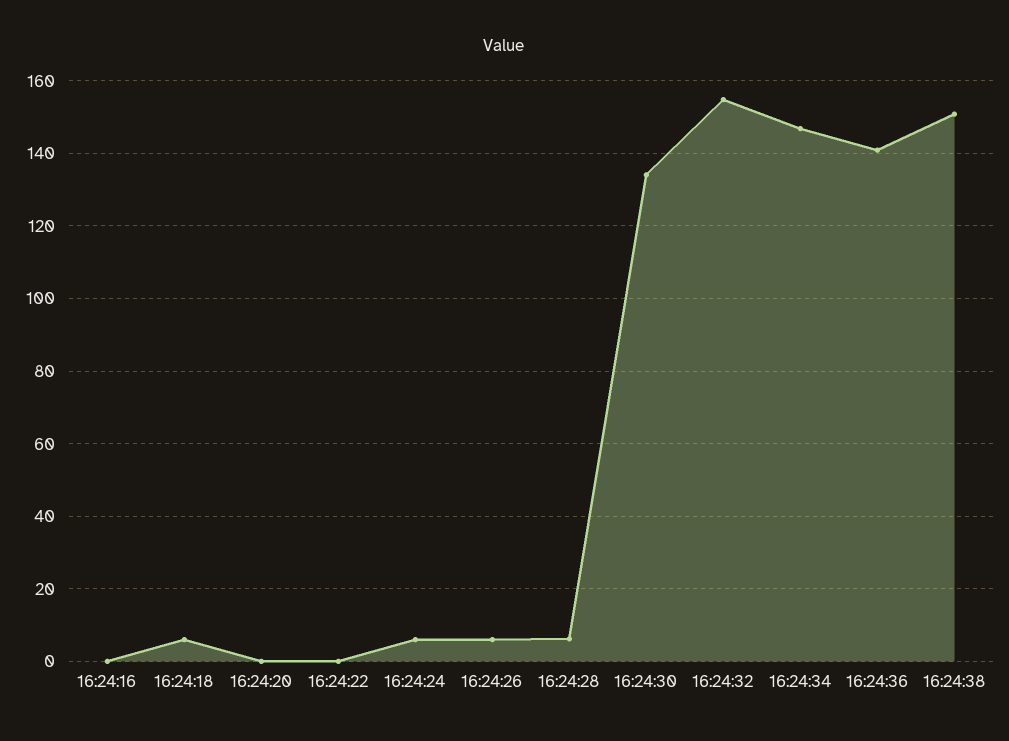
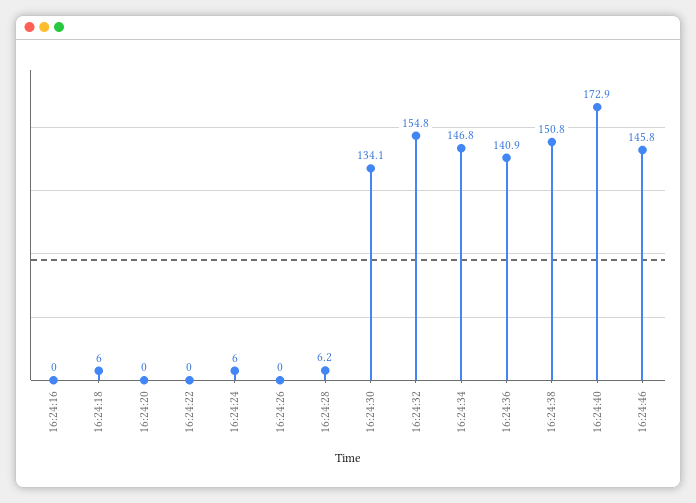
16:24:26: 6 -> 0
16:24:40: none -> 172.9
16:24:46: none -> 145.8

